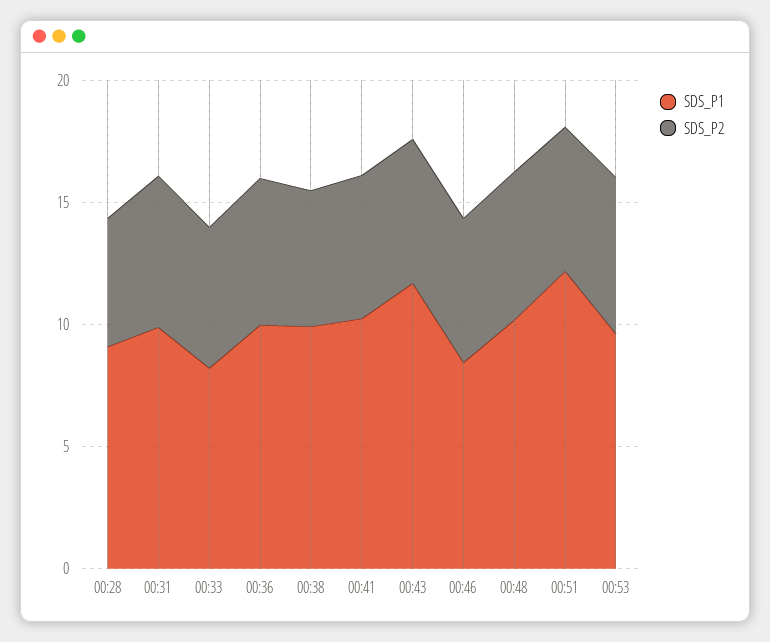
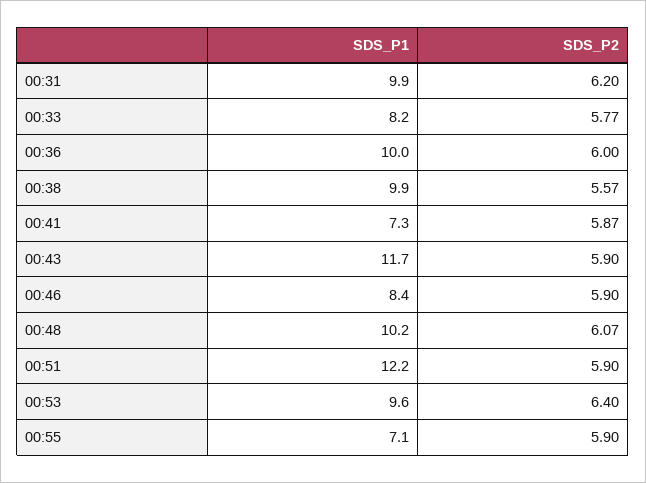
SDS_P1, 00:28: 9 -> none
SDS_P2, 00:28: 5 -> none
SDS_P1, 00:41: 10 -> 7.3
SDS_P1, 00:55: none -> 7.1
SDS_P2, 00:55: none -> 5.9

